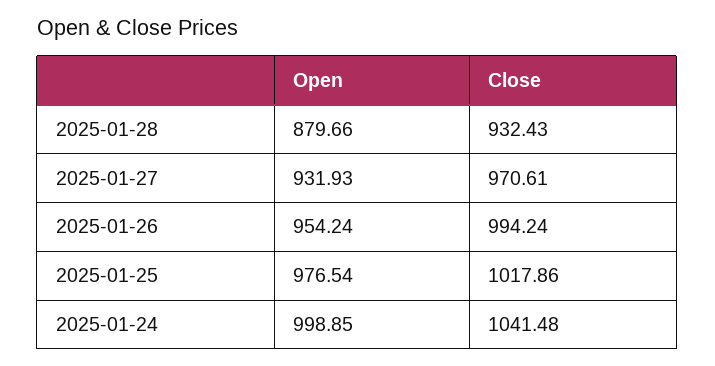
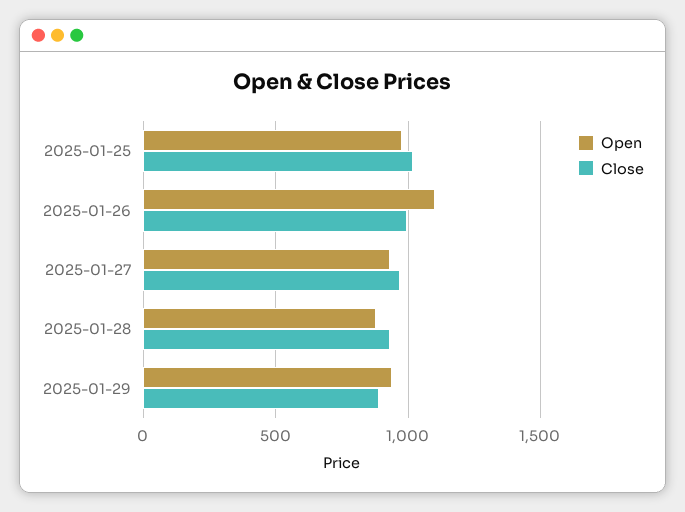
Open, 2025-01-26: 954.24 -> 1100
Open, 2025-01-24: 998.85 -> none
Close, 2025-01-24: 1041.48 -> none
Open, 2025-01-29: none -> 950
Close, 2025-01-29: none -> 900

